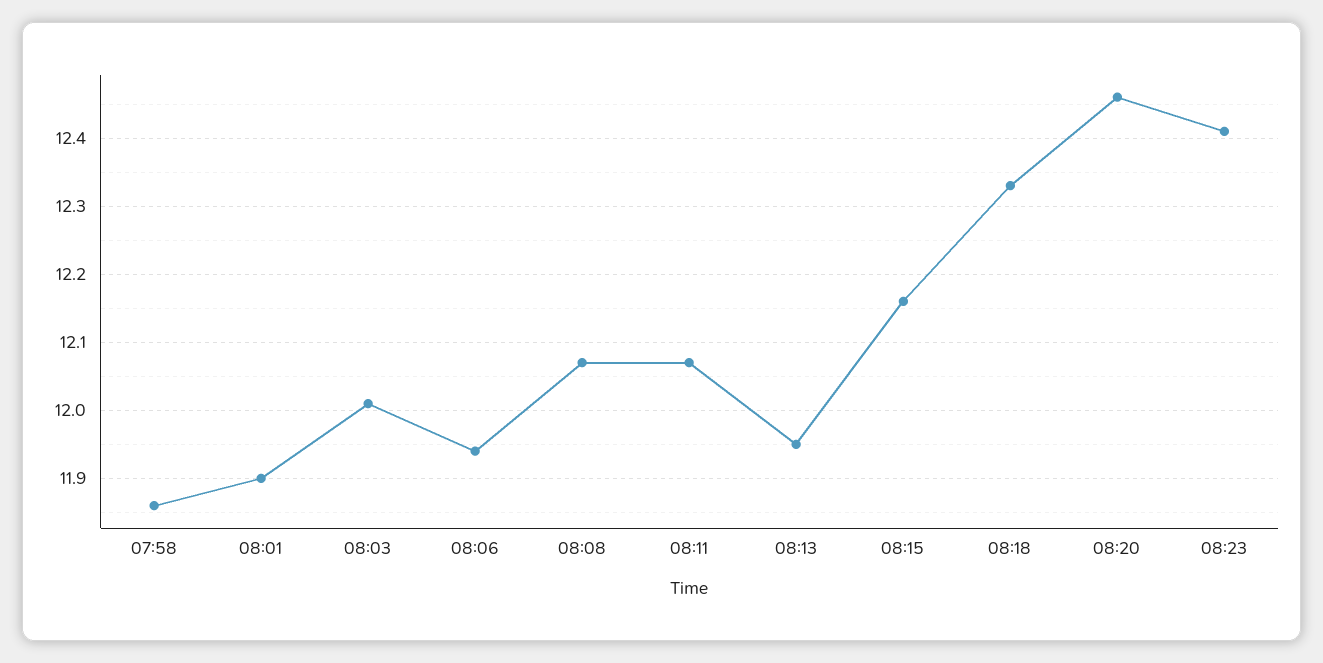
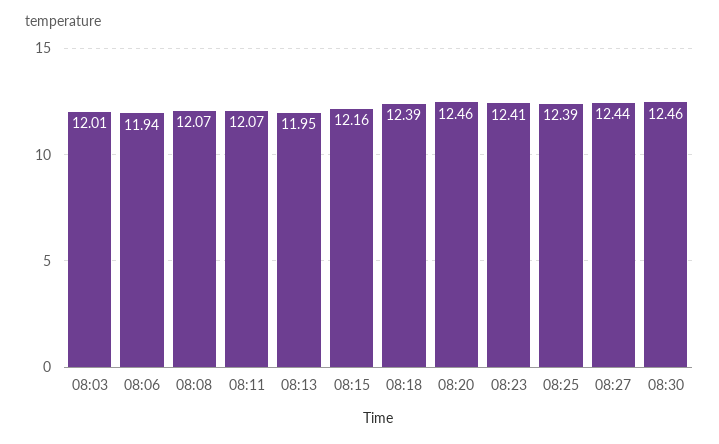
07:58: 11.86 -> none
08:01: 11.9 -> none
08:18: 12.33 -> 12.39
08:25: none -> 12.39
08:27: none -> 12.44
08:30: none -> 12.46

